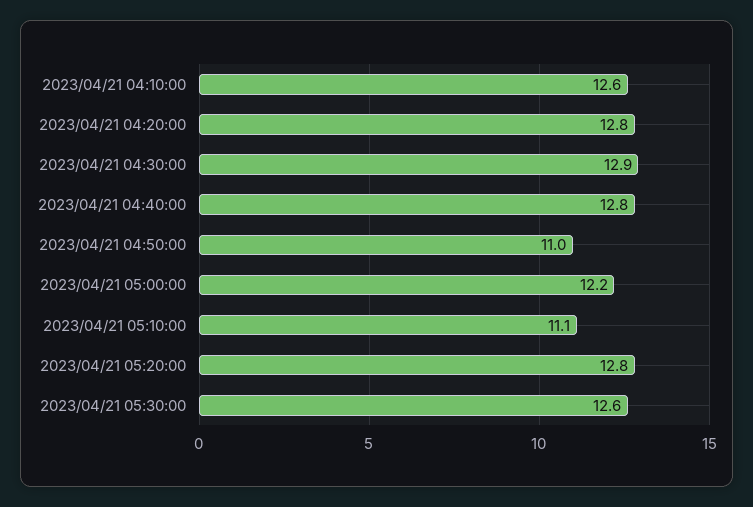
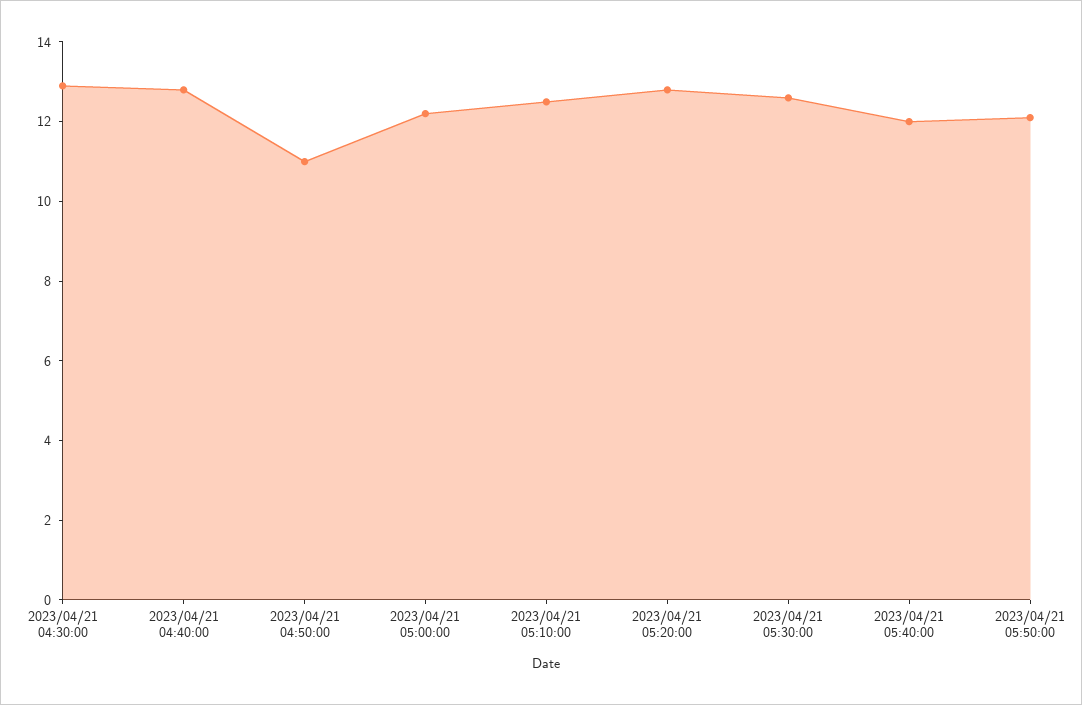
2023/04/21 04:10:00: 12.6 -> none
2023/04/21 04:20:00: 12.8 -> none
2023/04/21 05:10:00: 11.1 -> 12.5
2023/04/21 05:40:00: none -> 12
2023/04/21 05:50:00: none -> 12

